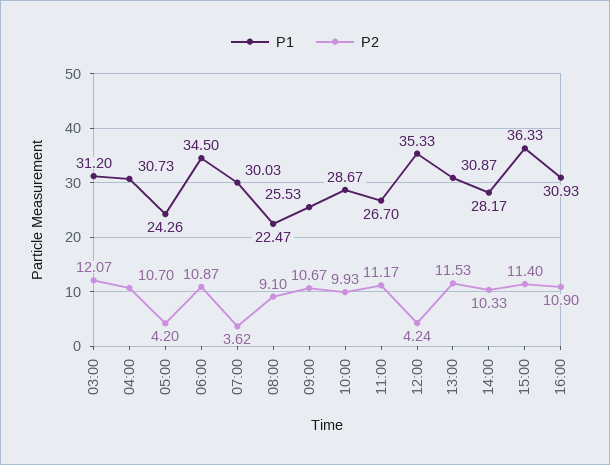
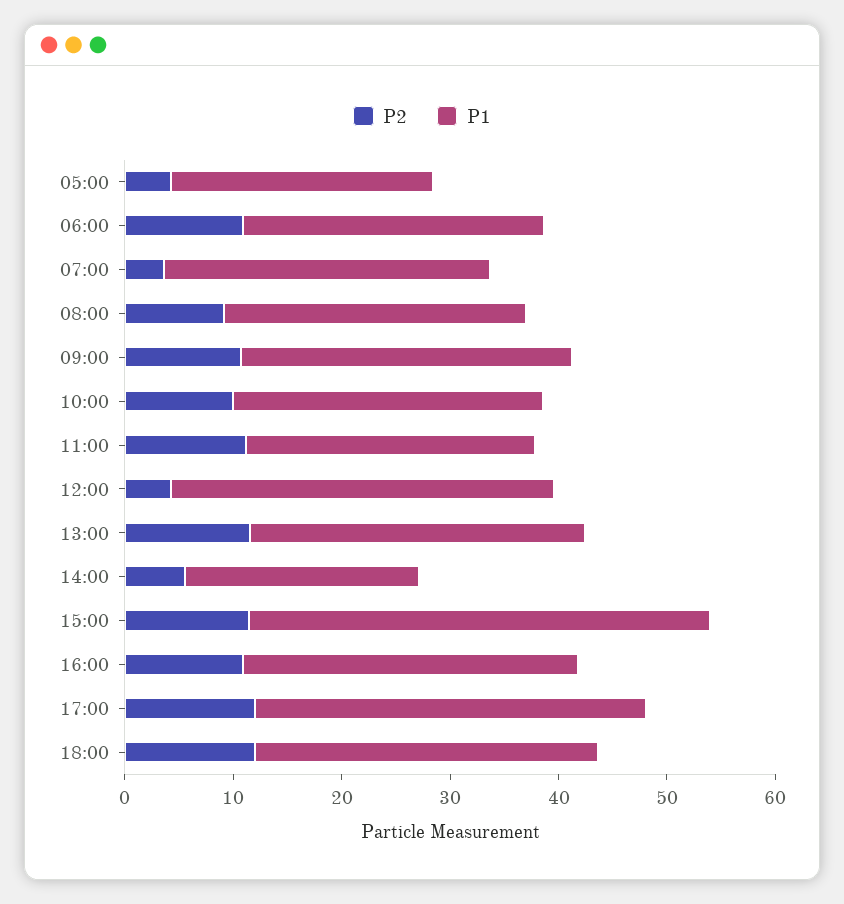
P1, 03:00: 31.2 -> none
P2, 03:00: 12.07 -> none
P1, 04:00: 30.73 -> none
P2, 04:00: 10.7 -> none
P1, 06:00: 34.5 -> 28
P1, 08:00: 22.47 -> 28
P1, 09:00: 25.53 -> 30
P1, 14:00: 28.17 -> 22
P2, 14:00: 10.33 -> 6
P1, 15:00: 36.33 -> 42
P2, 17:00: none -> 12
P1, 17:00: none -> 36
P2, 18:00: none -> 12
P1, 18:00: none -> 32

